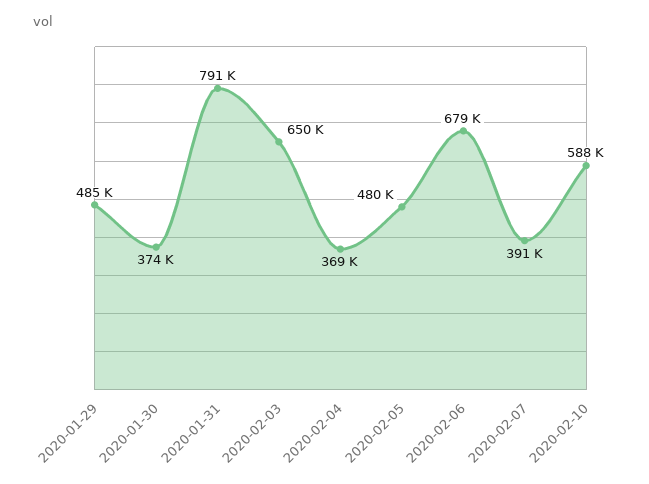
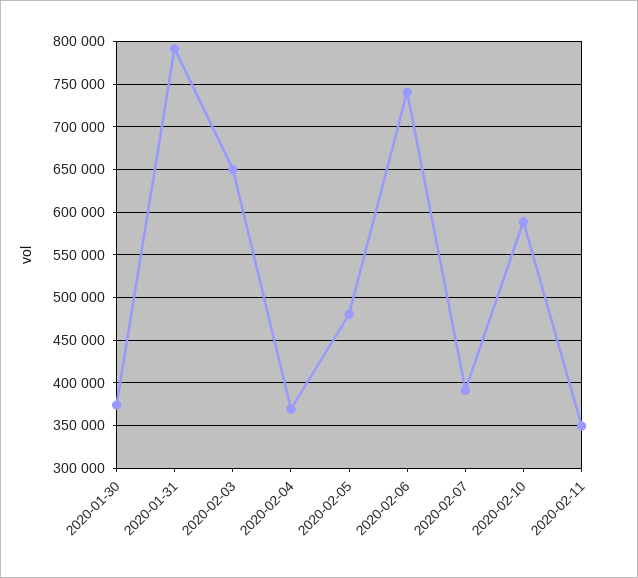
2020-01-29: 485000 -> none
2020-02-06: 679000 -> 740000
2020-02-11: none -> 350000

